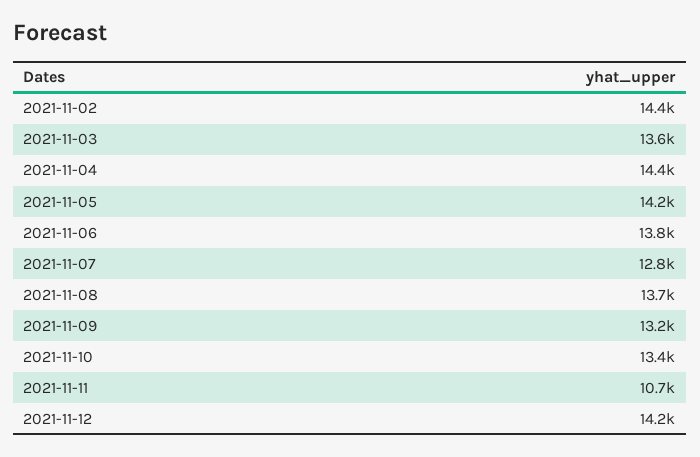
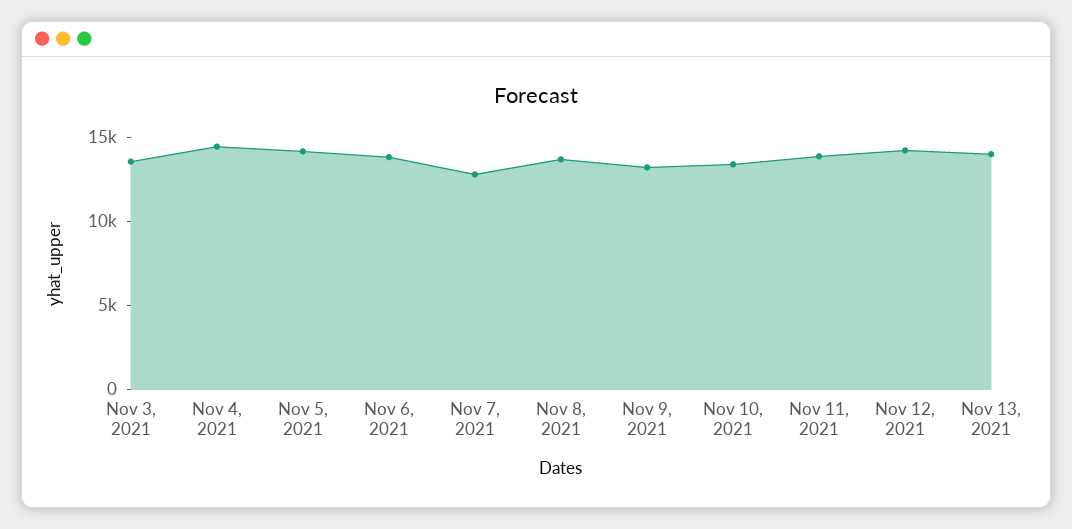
2021-11-02: 14400 -> none
2021-11-11: 10700 -> 14000
Nov 13, 2021: none -> 14000

